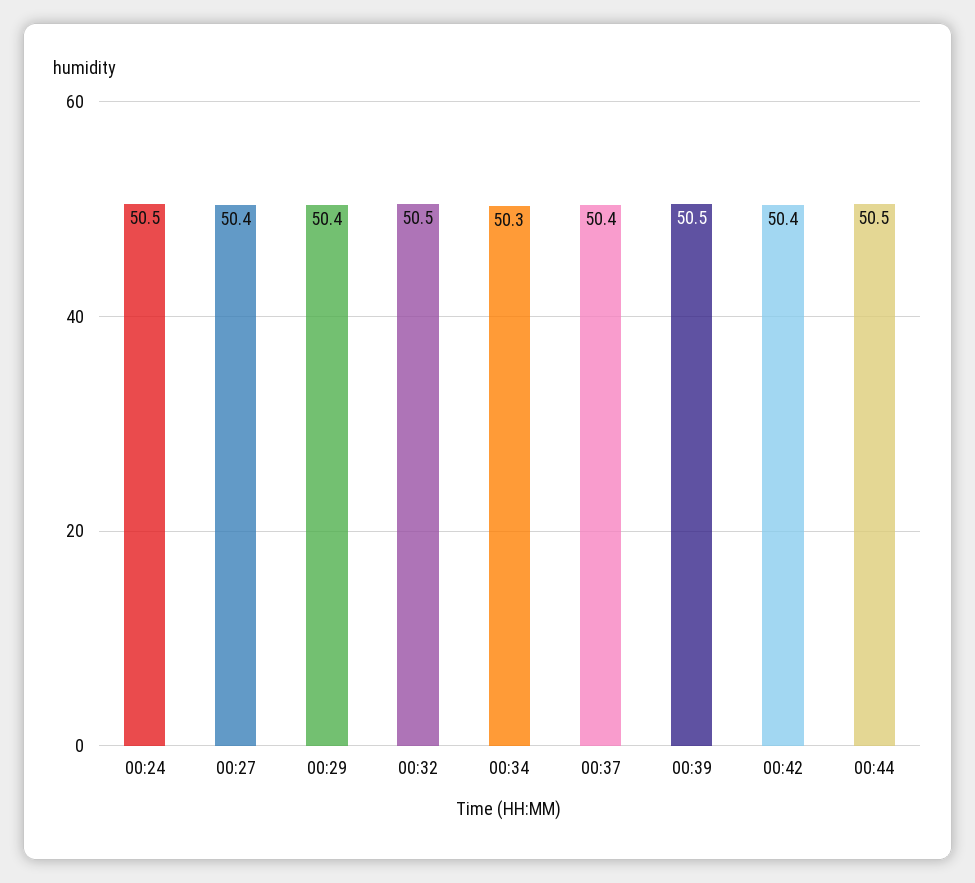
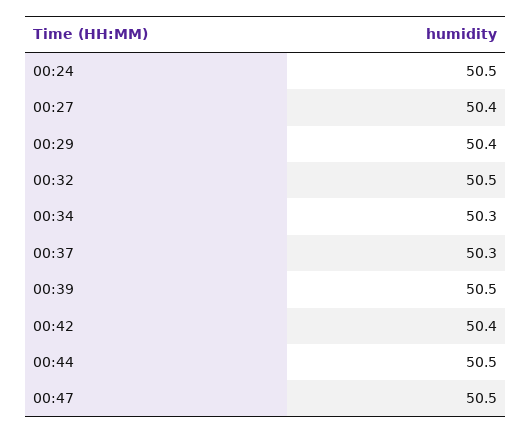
00:37: 50.4 -> 50.3
00:47: none -> 50.5

